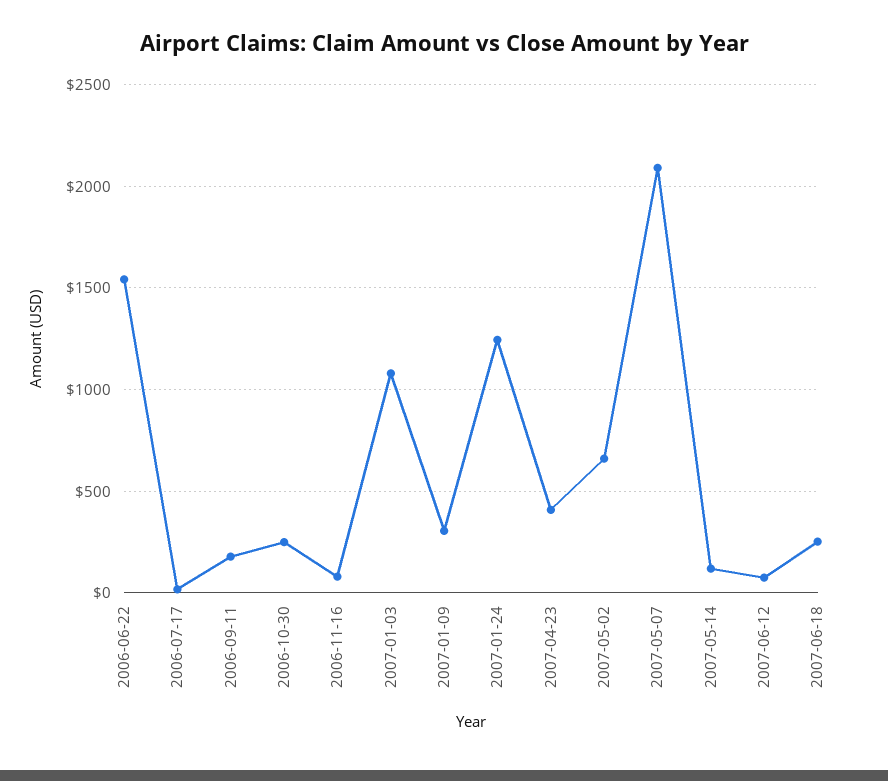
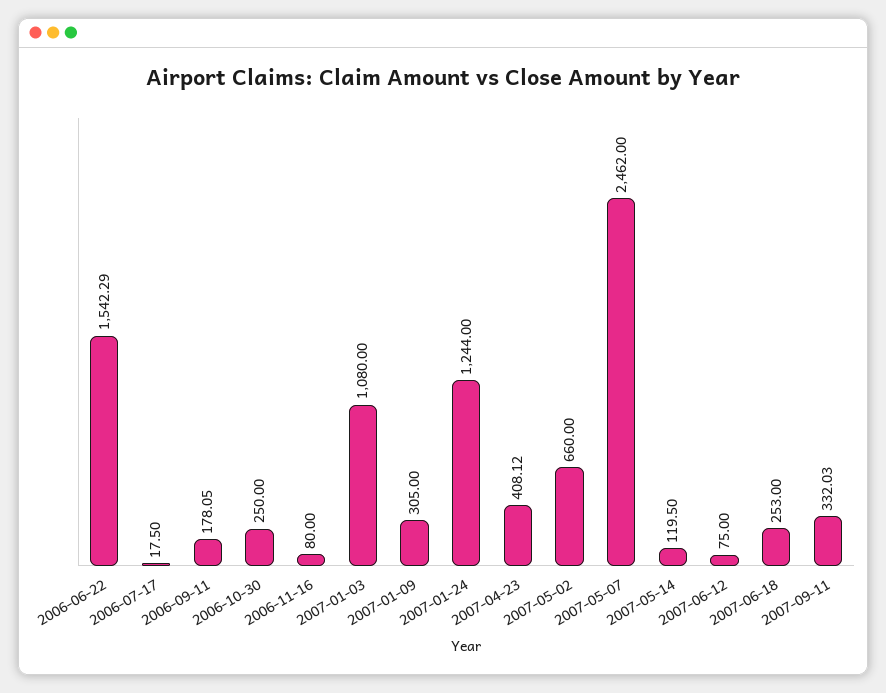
2007-05-07: 2100 -> 2462
2007-09-11: none -> 332.03

